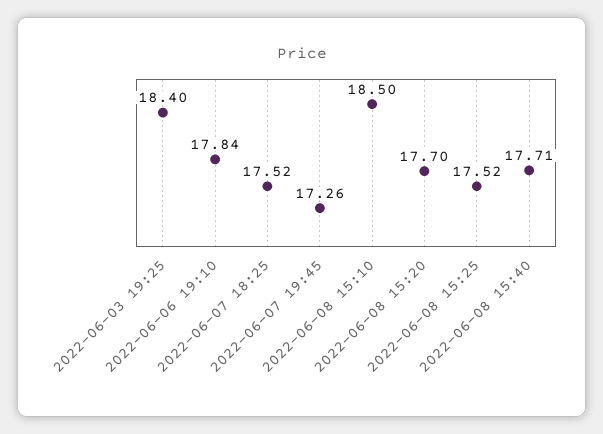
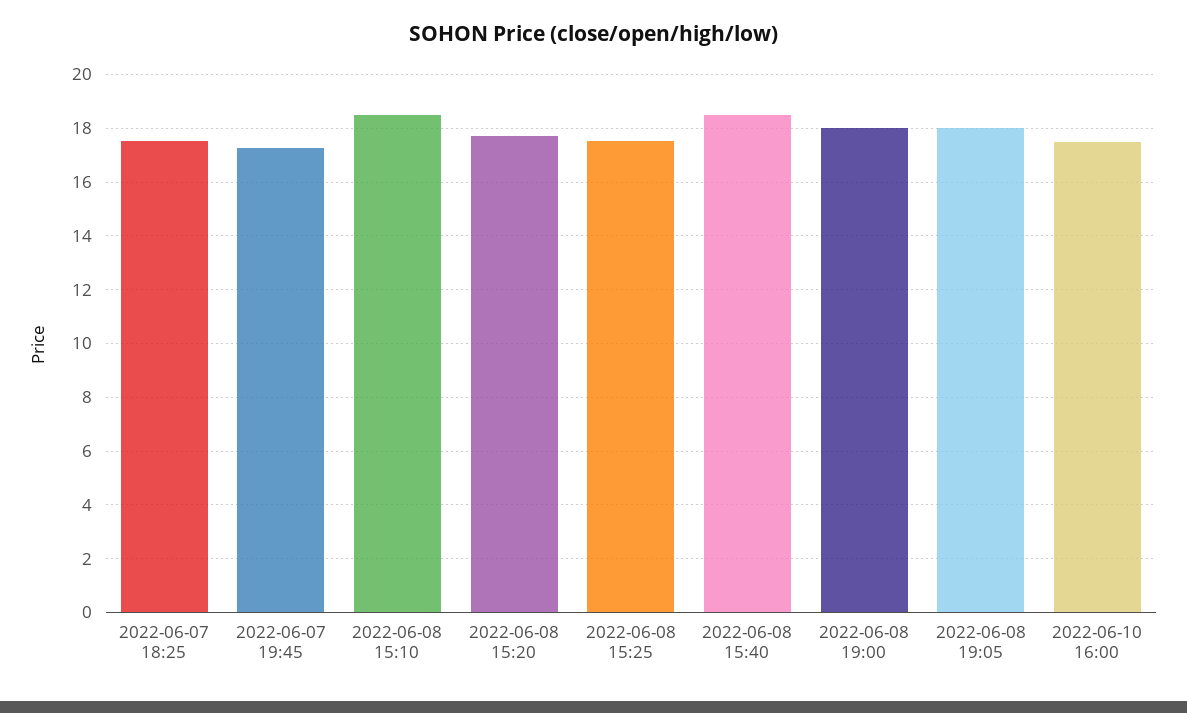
2022-06-03 19:25: 18.4 -> none
2022-06-06 19:10: 17.84 -> none
2022-06-08 15:40: 17.71 -> 18.5
2022-06-08 19:00: none -> 18
2022-06-08 19:05: none -> 18
2022-06-10 16:00: none -> 17.5

